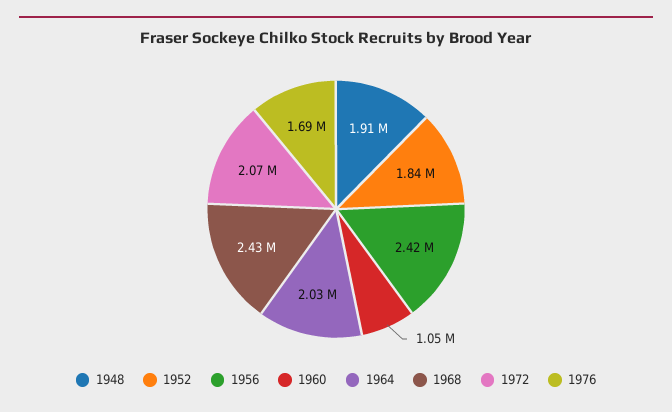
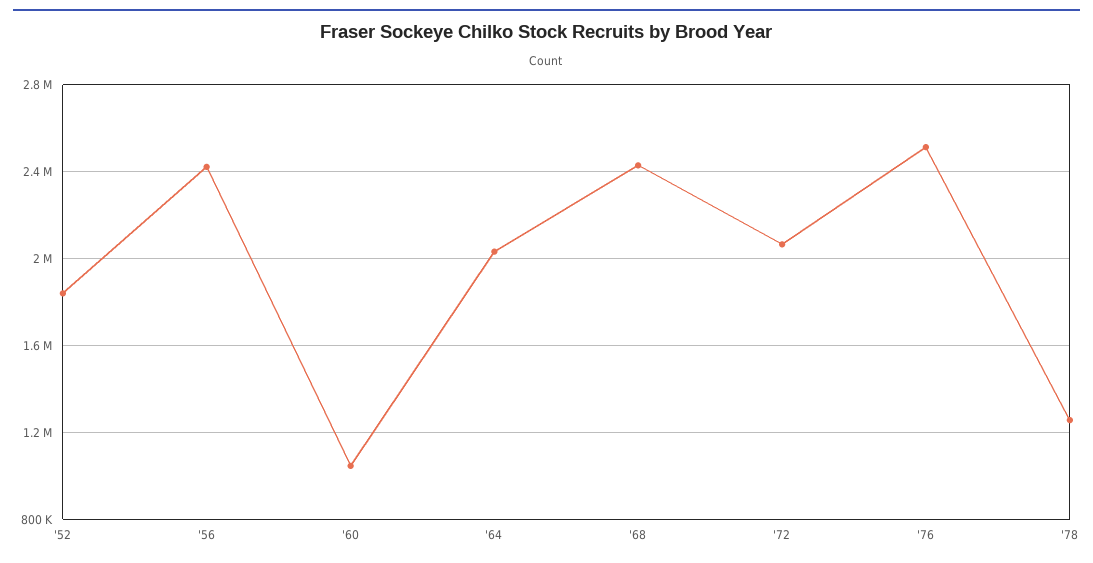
1948: 1910000 -> none
1976: 1690000 -> 2500000
'78: none -> 1250000

